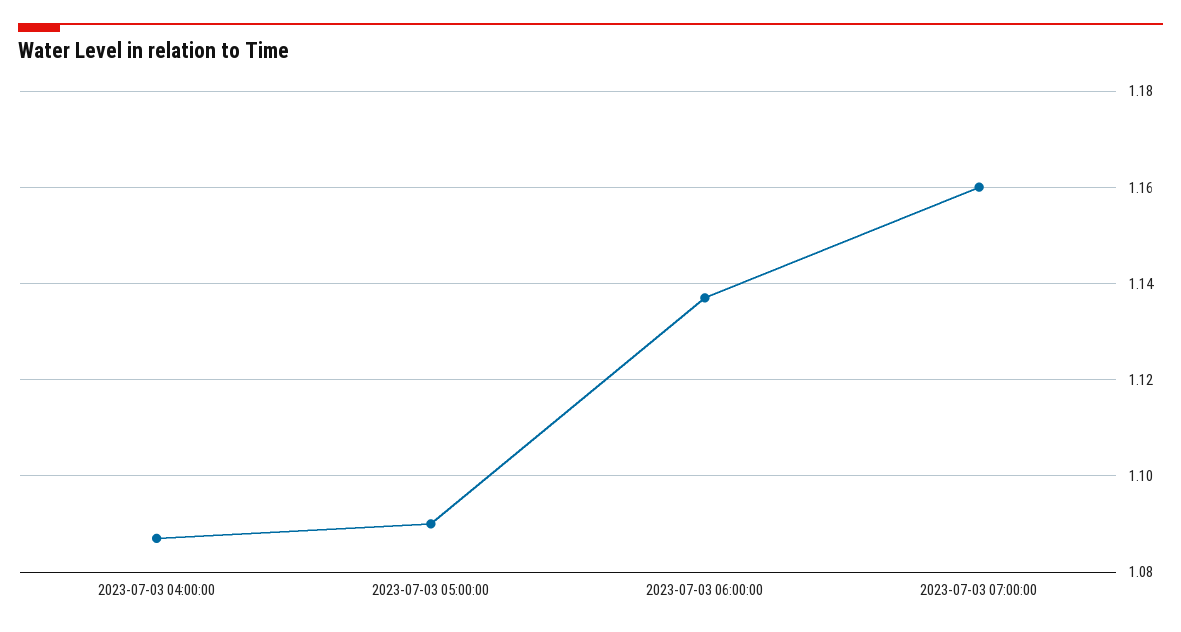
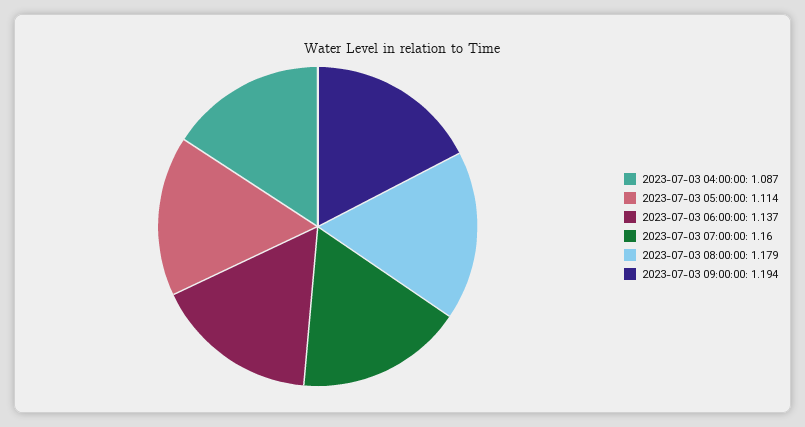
2023-07-03 05:00:00: 1.09 -> 1.114
2023-07-03 08:00:00: none -> 1.179
2023-07-03 09:00:00: none -> 1.194

